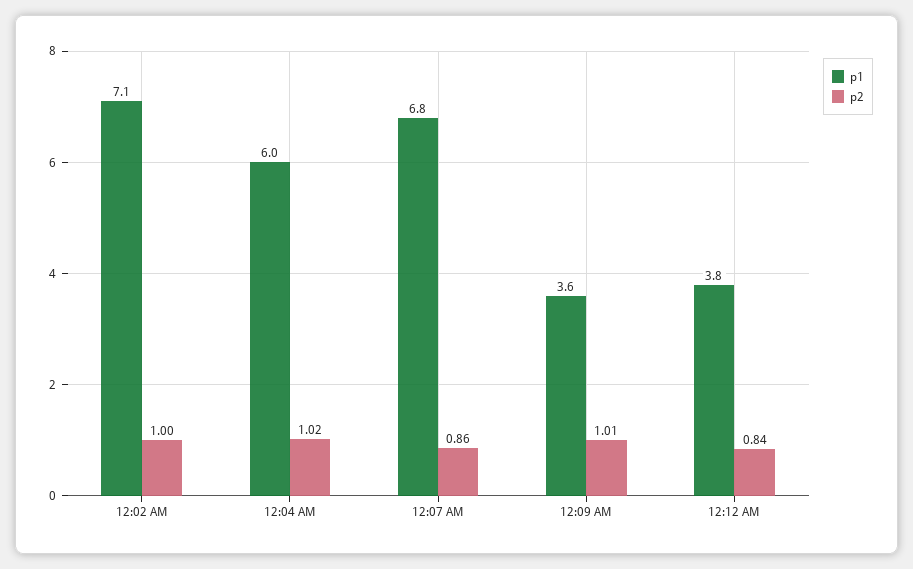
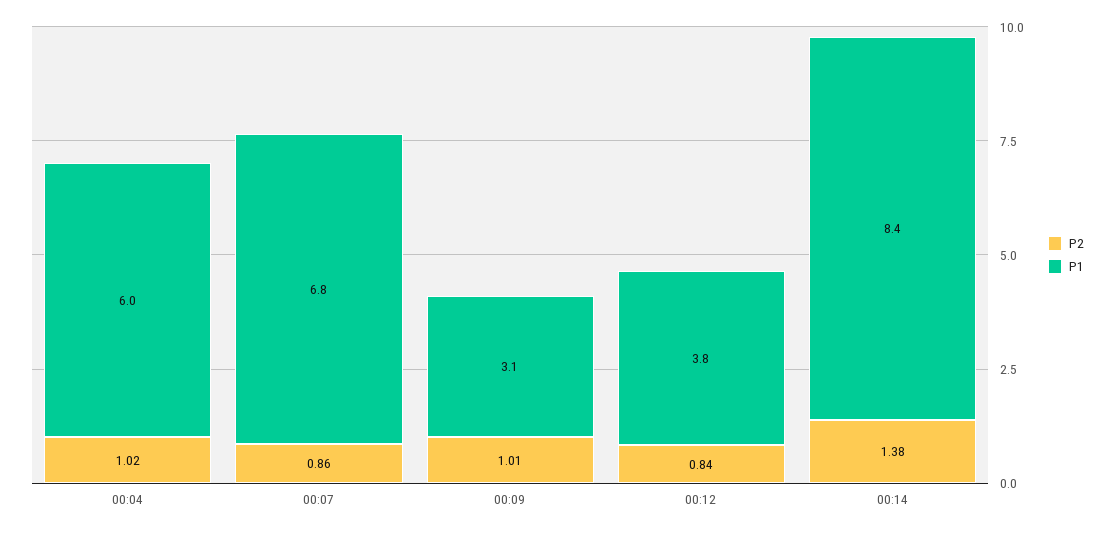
p1, 12:02 AM: 7.1 -> none
p2, 12:02 AM: 1 -> none
p1, 12:09 AM: 3.6 -> 3.1
p2, 00:14: none -> 1.38
p1, 00:14: none -> 8.4

